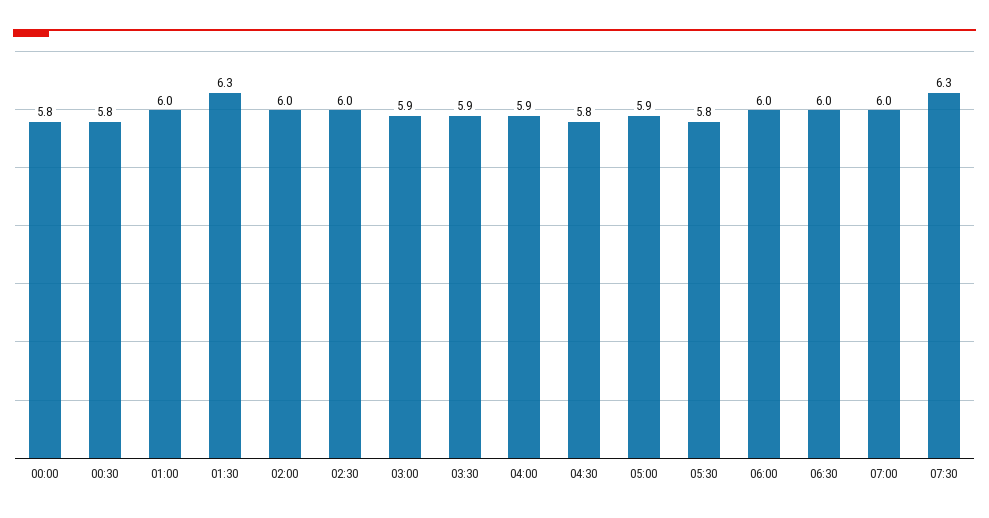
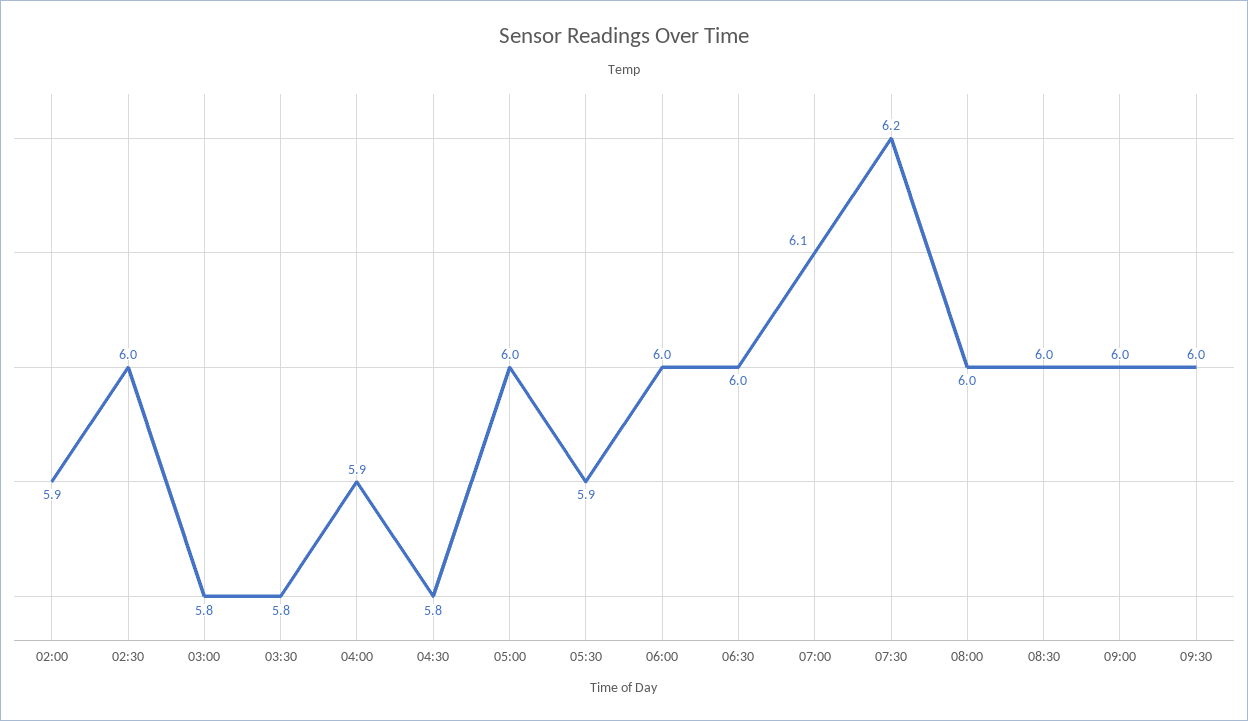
00:00: 5.8 -> none
00:30: 5.8 -> none
01:00: 6 -> none
01:30: 6.3 -> none
02:00: 6 -> 5.9
03:00: 5.9 -> 5.8
03:30: 5.9 -> 5.8
05:00: 5.9 -> 6
05:30: 5.8 -> 5.9
07:00: 6 -> 6.1
07:30: 6.3 -> 6.2
08:00: none -> 6
08:30: none -> 6
09:00: none -> 6
09:30: none -> 6

